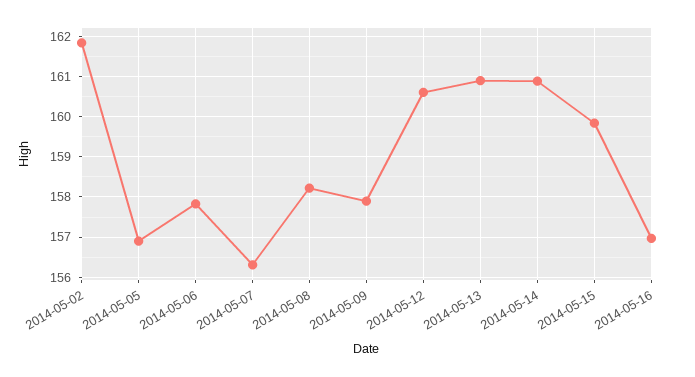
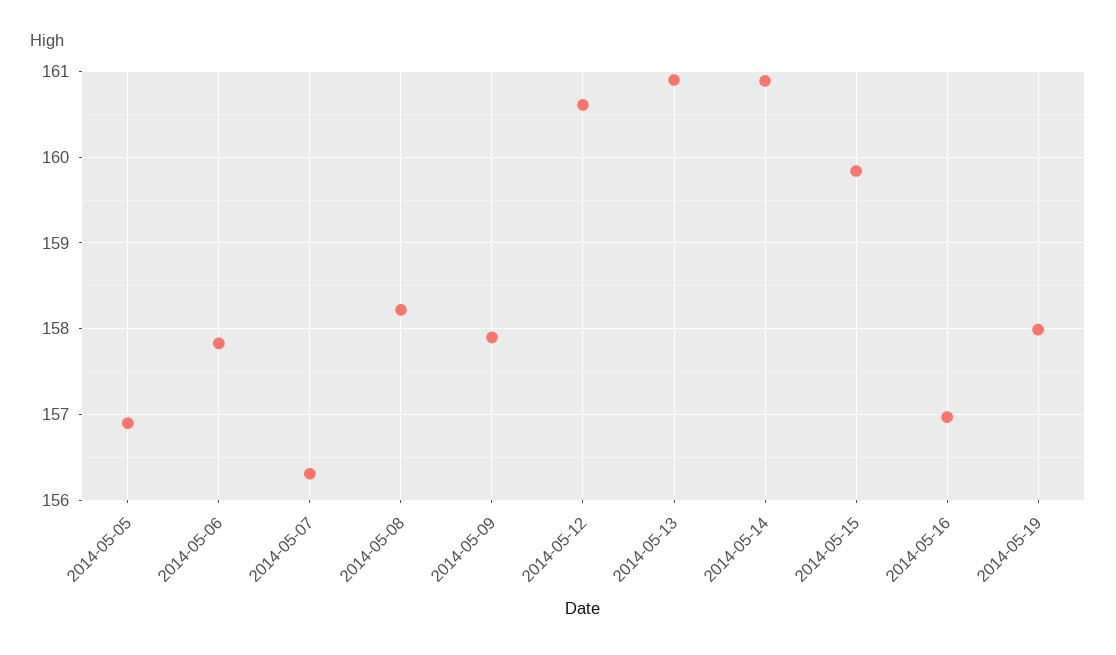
2014-05-02: 161.8 -> none
2014-05-19: none -> 158

